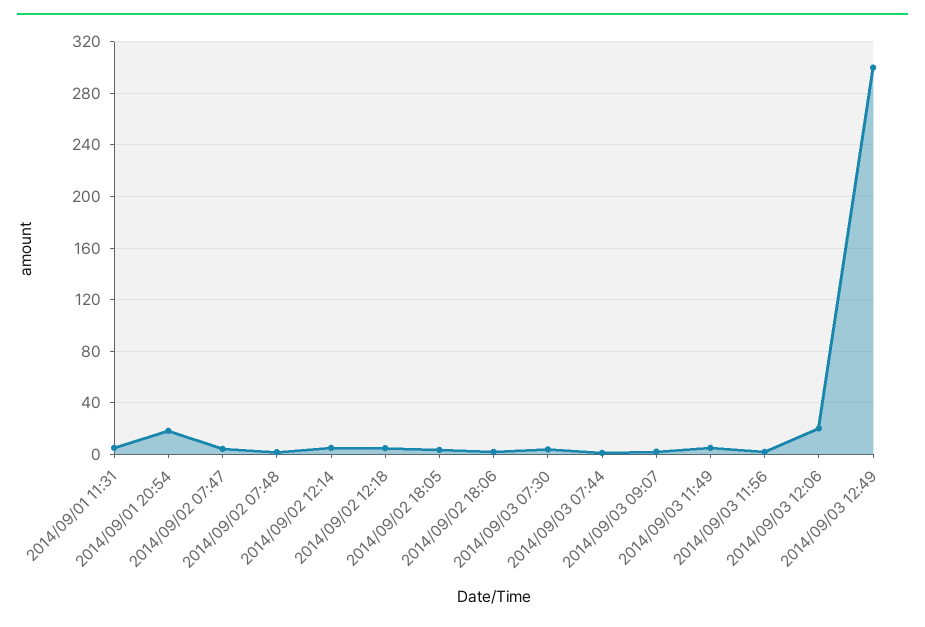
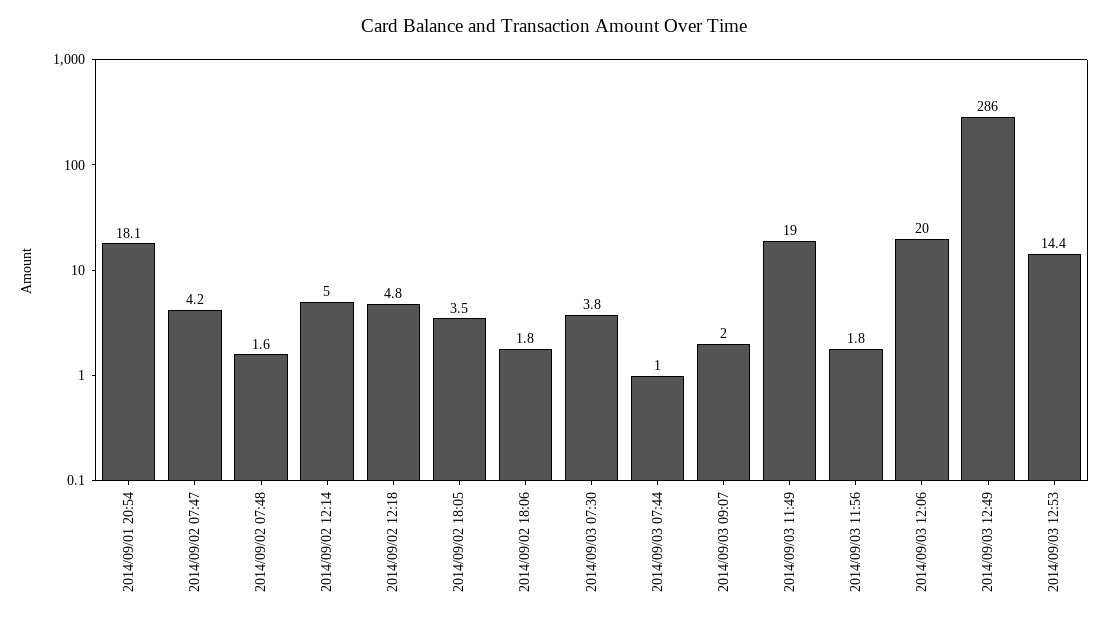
2014/09/01 11:31: 5 -> none
2014/09/03 11:49: 5 -> 19
2014/09/03 12:49: 300 -> 286
2014/09/03 12:53: none -> 14.4

